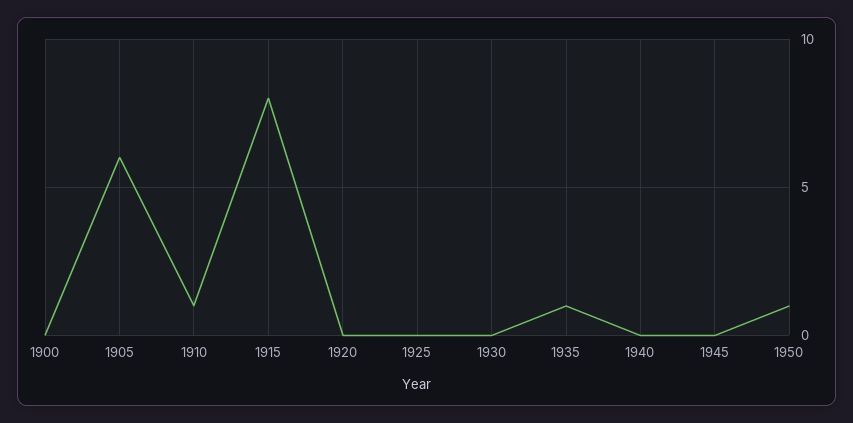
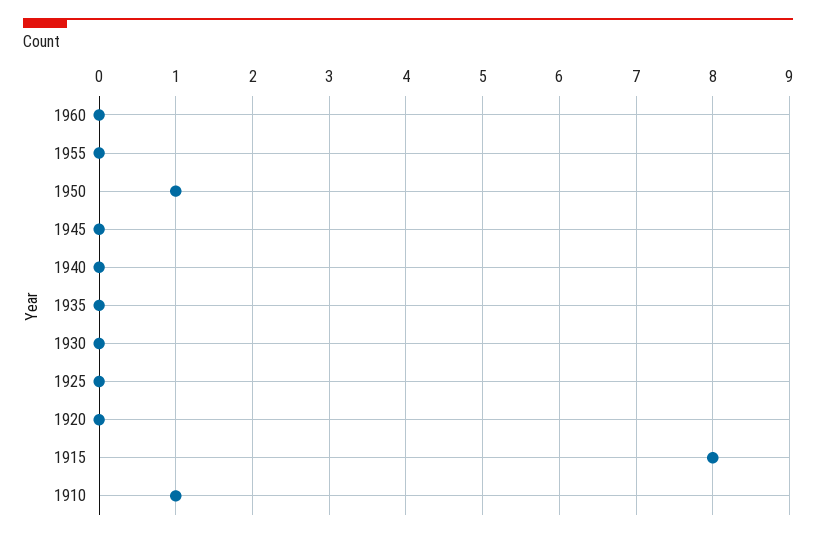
1900: 0 -> none
1905: 6 -> none
1935: 1 -> 0
1960: none -> 0
1955: none -> 0

